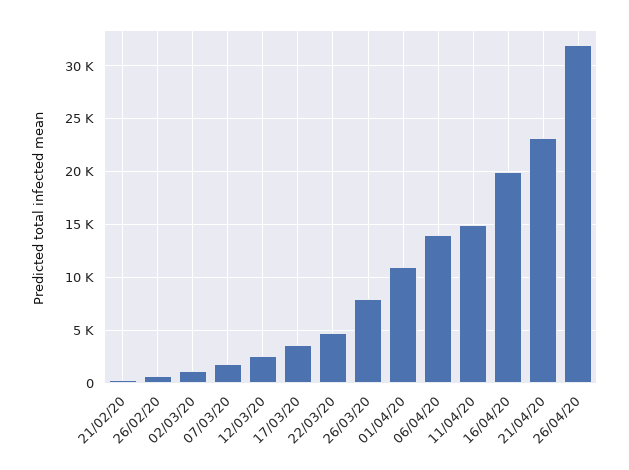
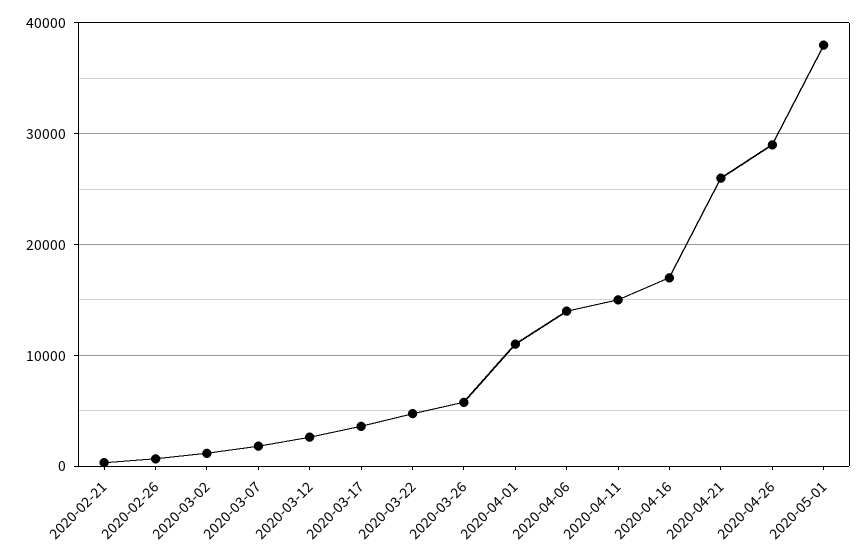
26/03/20: 8000 -> 6000
16/04/20: 20000 -> 17000
21/04/20: 23000 -> 26000
26/04/20: 32000 -> 29000
2020-05-01: none -> 38000

